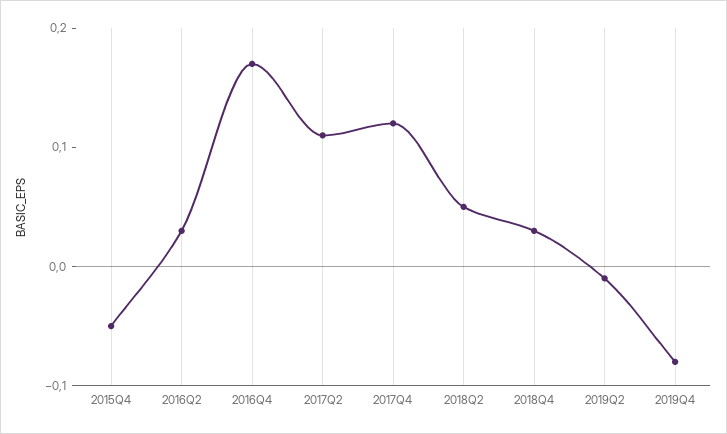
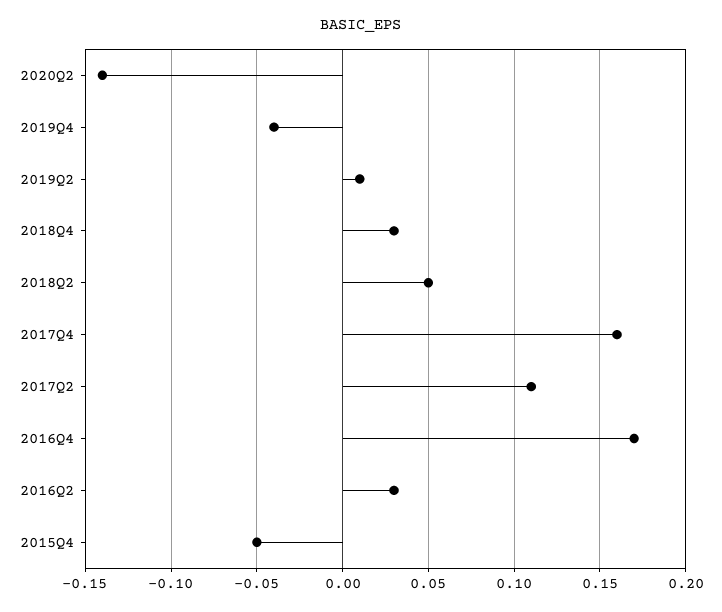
2017Q4: 0.12 -> 0.16
2019Q2: -0.01 -> 0.01
2019Q4: -0.08 -> -0.04
2020Q2: none -> -0.14

